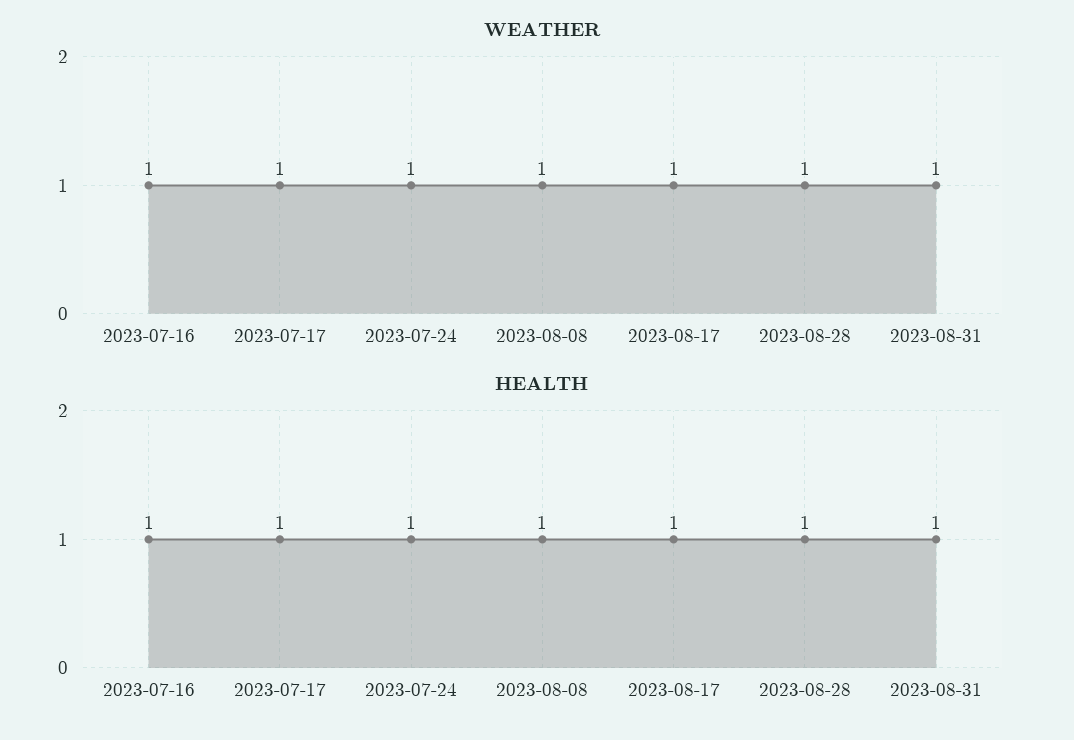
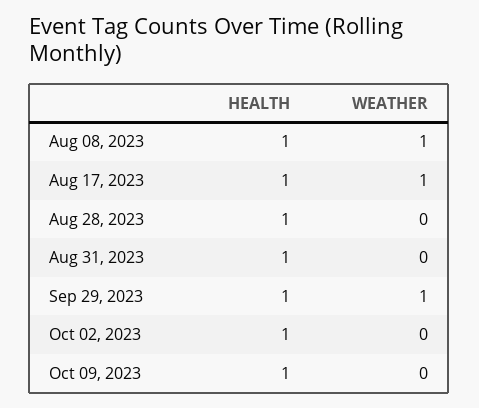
WEATHER, 2023-07-16: 1 -> none
WEATHER, 2023-07-17: 1 -> none
WEATHER, 2023-07-24: 1 -> none
WEATHER, 2023-08-28: 1 -> 0
WEATHER, 2023-08-31: 1 -> 0
HEALTH, 2023-07-16: 1 -> none
HEALTH, 2023-07-17: 1 -> none
HEALTH, 2023-07-24: 1 -> none
HEALTH, Sep 29, 2023: none -> 1
WEATHER, Sep 29, 2023: none -> 1
HEALTH, Oct 02, 2023: none -> 1
WEATHER, Oct 02, 2023: none -> 0
HEALTH, Oct 09, 2023: none -> 1
WEATHER, Oct 09, 2023: none -> 0

